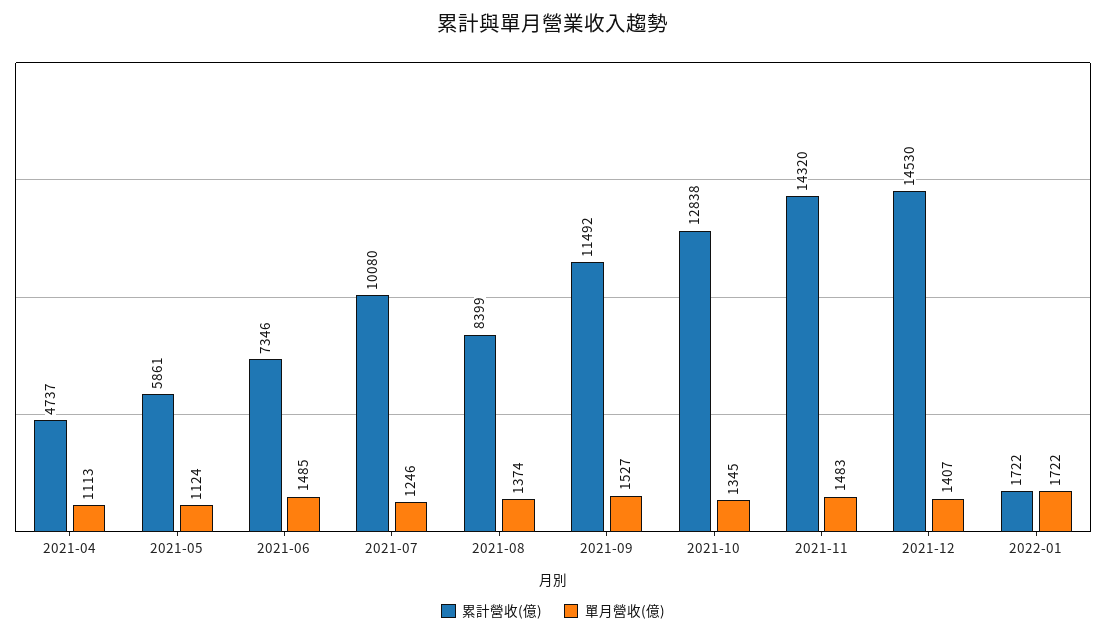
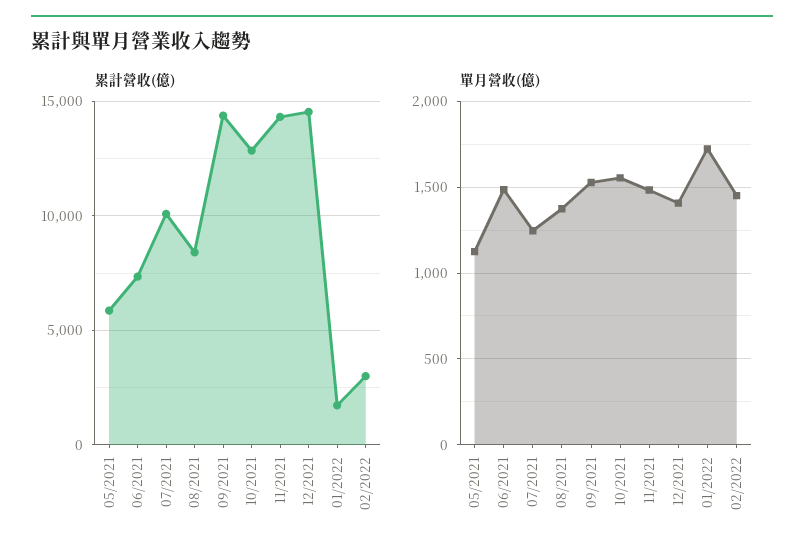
累計營收(億), 2021-04: 4737 -> none
單月營收(億), 2021-04: 1113 -> none
累計營收(億), 2021-09: 11492 -> 14500
單月營收(億), 2021-10: 1345 -> 1550
累計營收(億), 02/2022: none -> 3000
單月營收(億), 02/2022: none -> 1450

